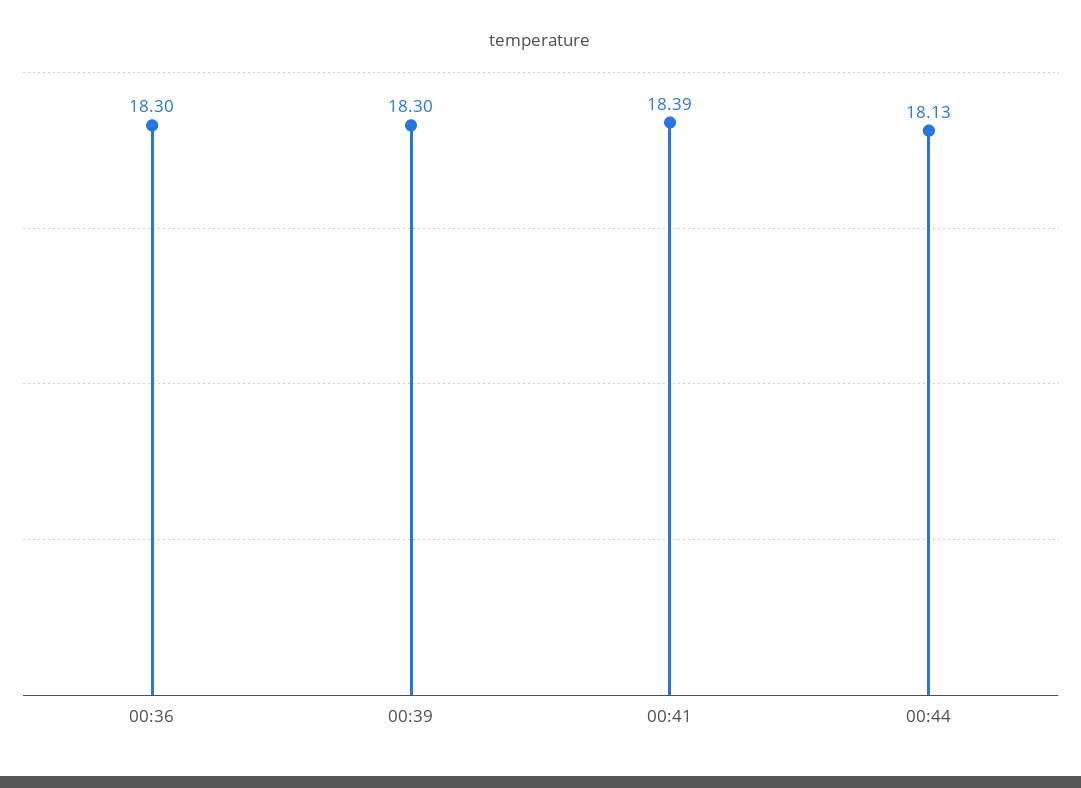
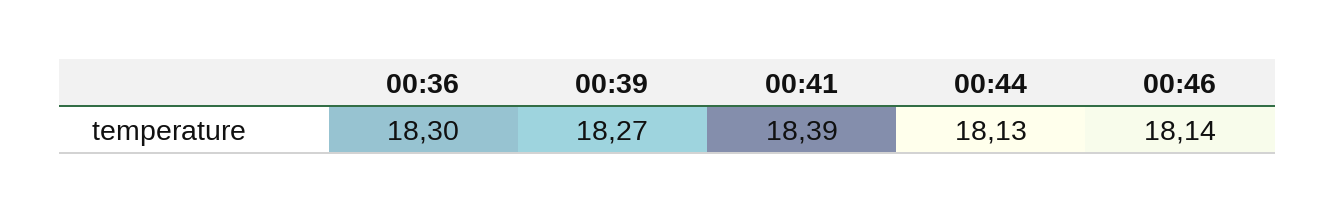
00:39: 18.3 -> 18.27
00:46: none -> 18.14

